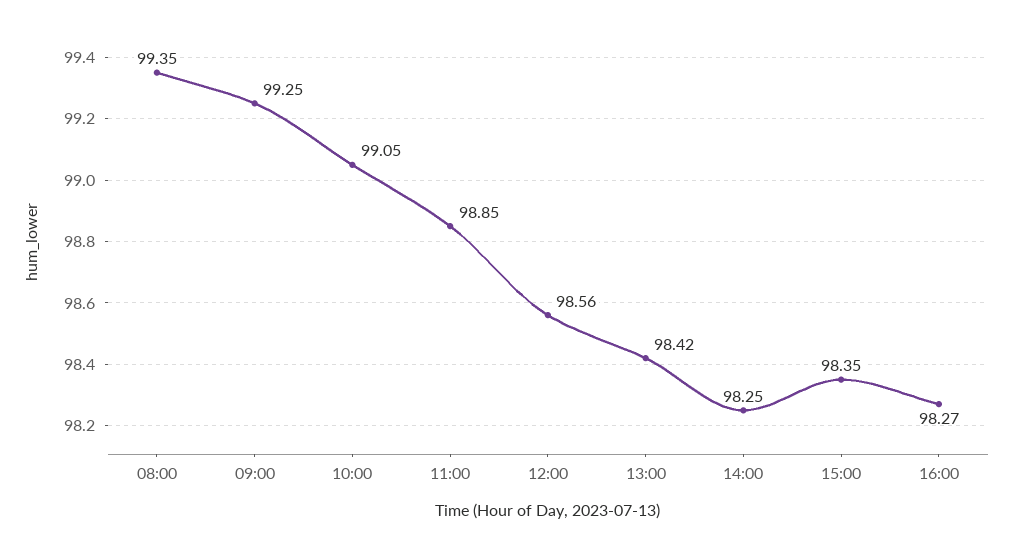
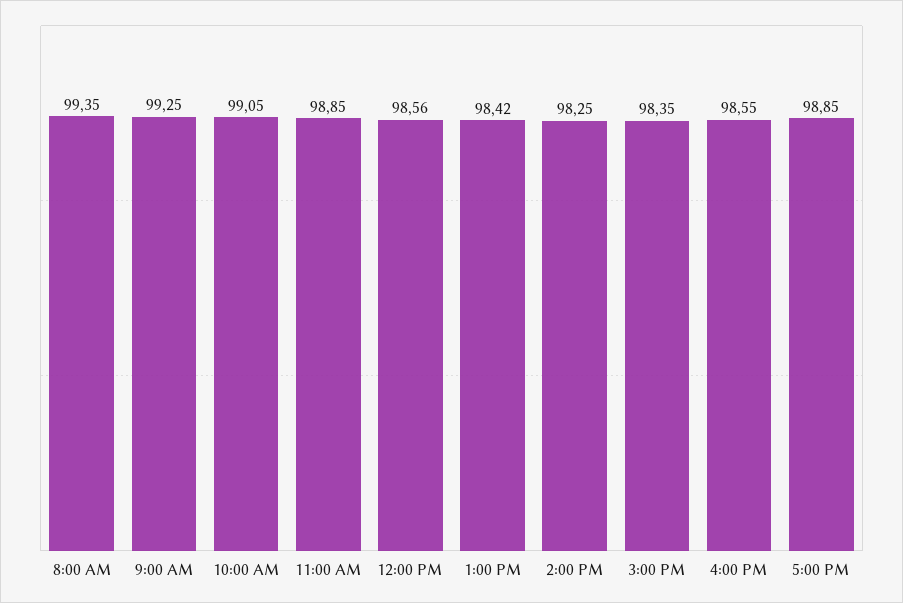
16:00: 98.27 -> 98.55
5:00 PM: none -> 98.85

